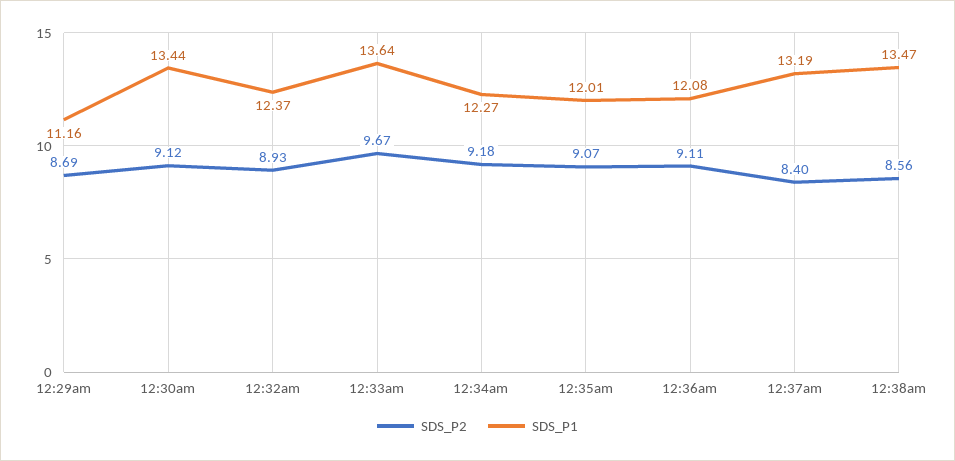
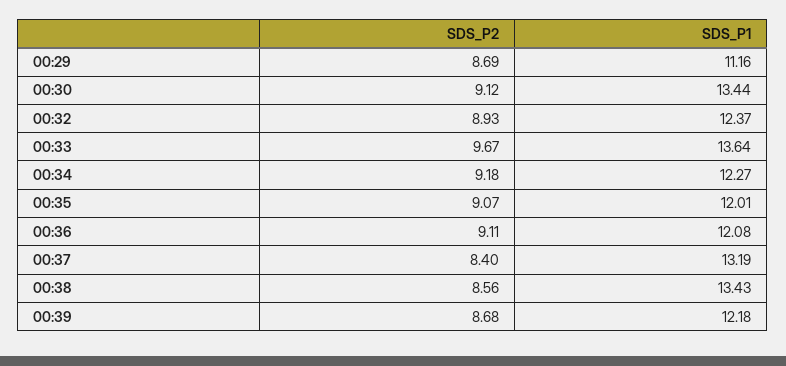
SDS_P1, 12:38am: 13.47 -> 13.43
SDS_P2, 00:39: none -> 8.68
SDS_P1, 00:39: none -> 12.18

